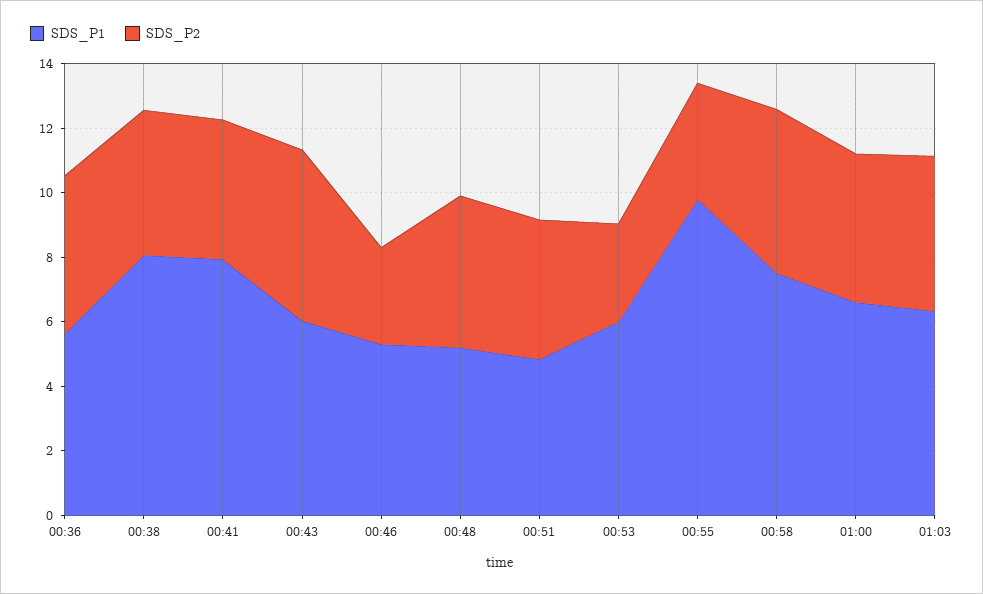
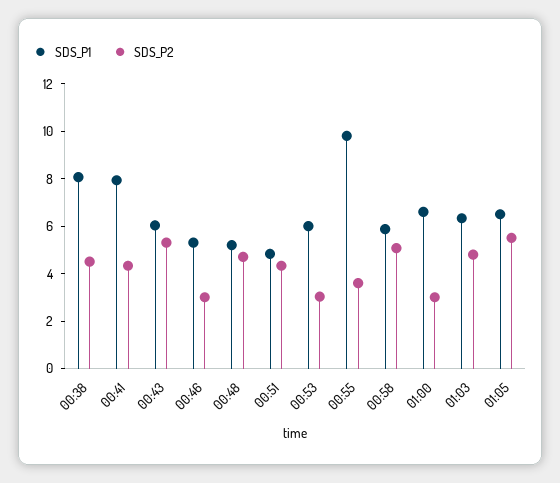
SDS_P1, 00:36: 5.5 -> none
SDS_P2, 00:36: 5 -> none
SDS_P1, 00:58: 7.5 -> 6
SDS_P2, 01:00: 4.5 -> 3
SDS_P1, 01:05: none -> 6.5
SDS_P2, 01:05: none -> 5.5

